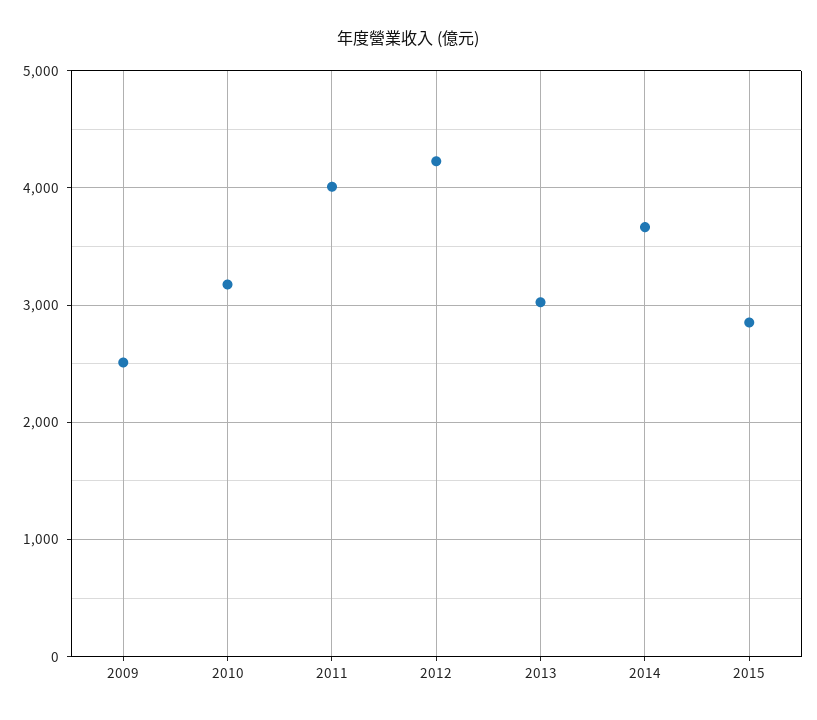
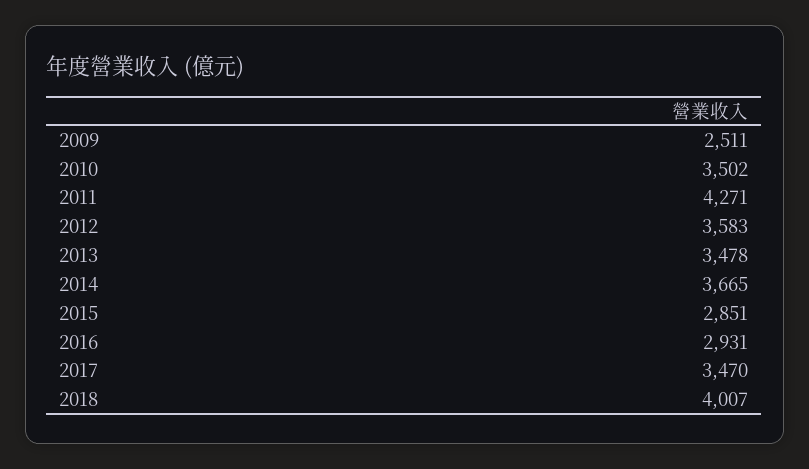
2010: 3200 -> 3502
2011: 4000 -> 4271
2012: 4200 -> 3583
2013: 3000 -> 3478
2016: none -> 2931
2017: none -> 3470
2018: none -> 4007

